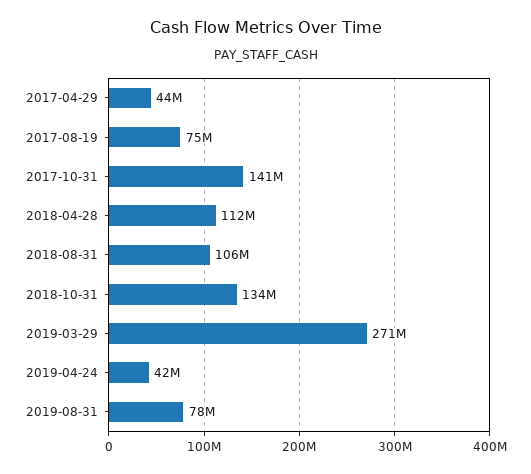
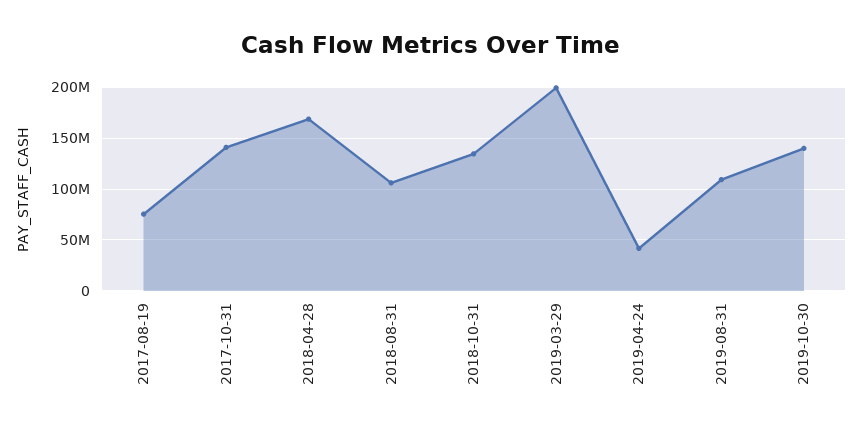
2017-04-29: 44000000 -> none
2018-04-28: 112000000 -> 170000000
2019-03-29: 271000000 -> 200000000
2019-08-31: 78000000 -> 110000000
2019-10-30: none -> 140000000

